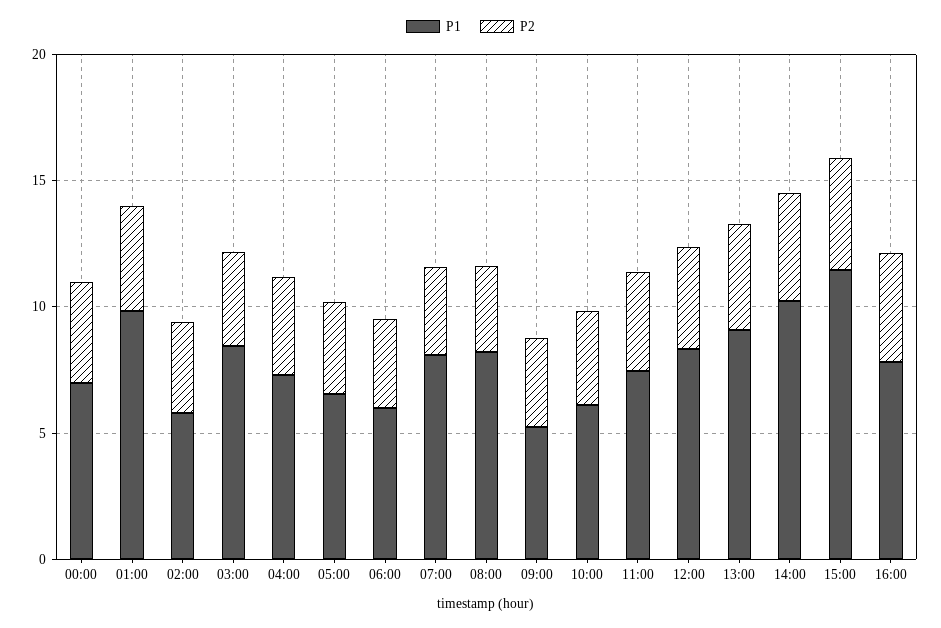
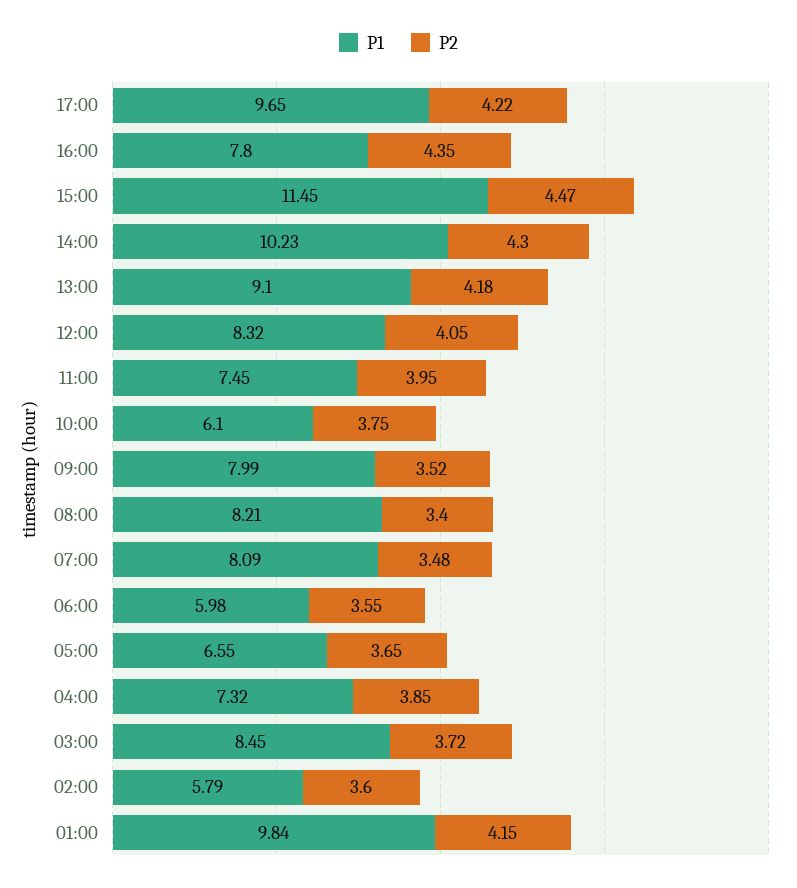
P1, 00:00: 7 -> none
P2, 00:00: 4 -> none
P1, 09:00: 5 -> 7.99
P1, 17:00: none -> 9.65
P2, 17:00: none -> 4.22

